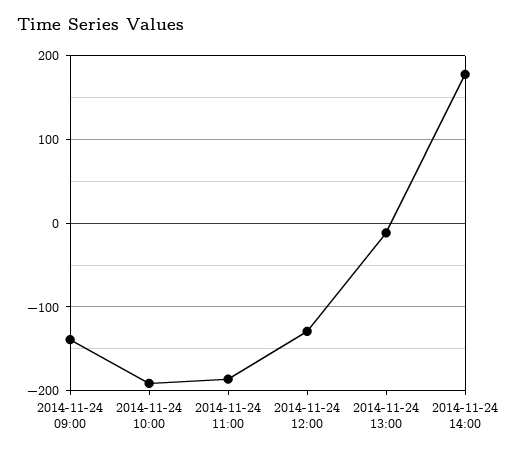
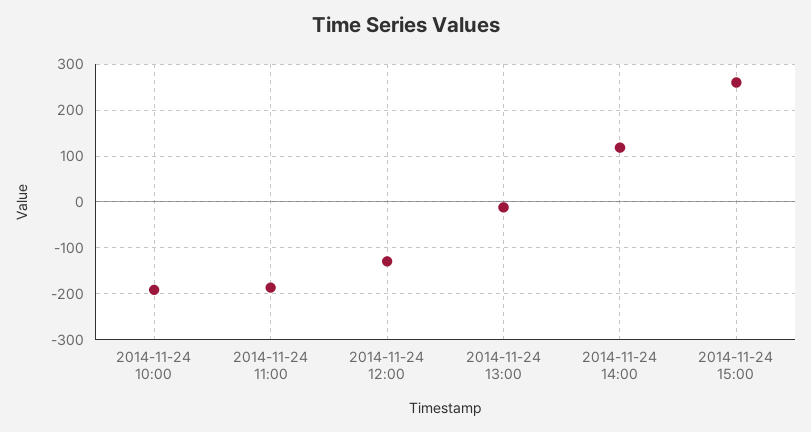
2014-11-24 09:00: -140 -> none
2014-11-24 14:00: 180 -> 120
2014-11-24 15:00: none -> 260

